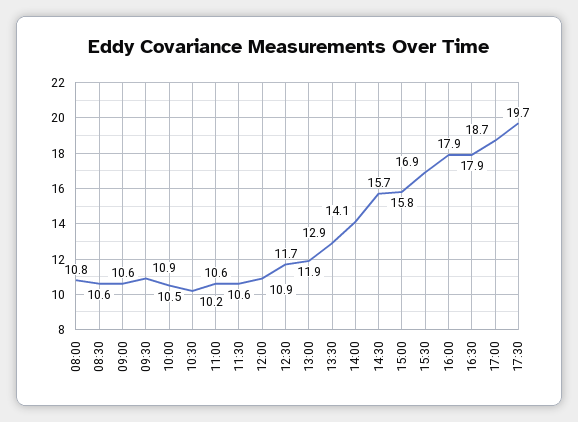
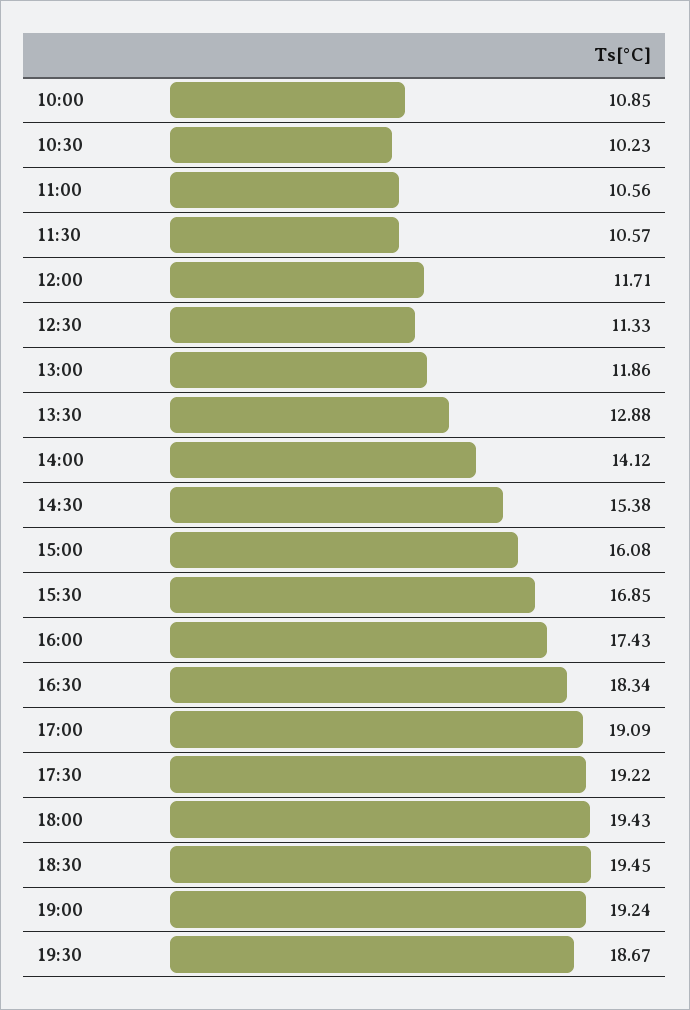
08:00: 10.8 -> none
08:30: 10.6 -> none
09:00: 10.6 -> none
09:30: 10.9 -> none
10:00: 10.5 -> 10.85
12:00: 10.9 -> 11.71
12:30: 11.7 -> 11.33
14:30: 15.7 -> 15.38
15:00: 15.8 -> 16.08
16:00: 17.9 -> 17.43
16:30: 17.9 -> 18.34
17:00: 18.7 -> 19.09
17:30: 19.7 -> 19.22
18:00: none -> 19.43
18:30: none -> 19.45
19:00: none -> 19.24
19:30: none -> 18.67

